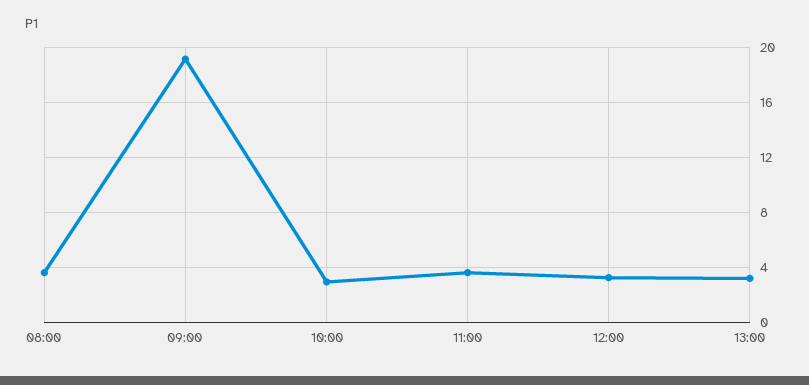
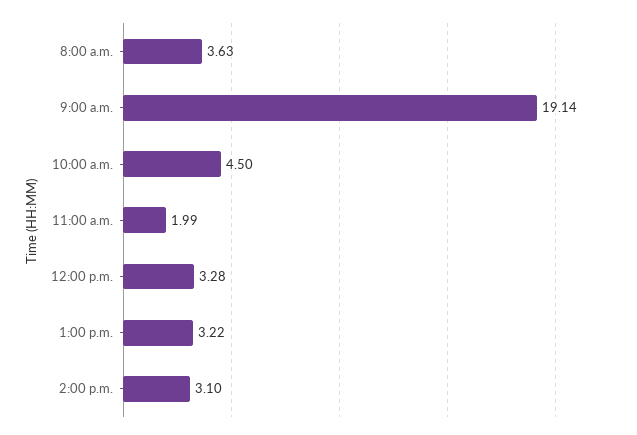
10:00: 3 -> 4.5
11:00: 3.5 -> 1.99
2:00 p.m.: none -> 3.1

